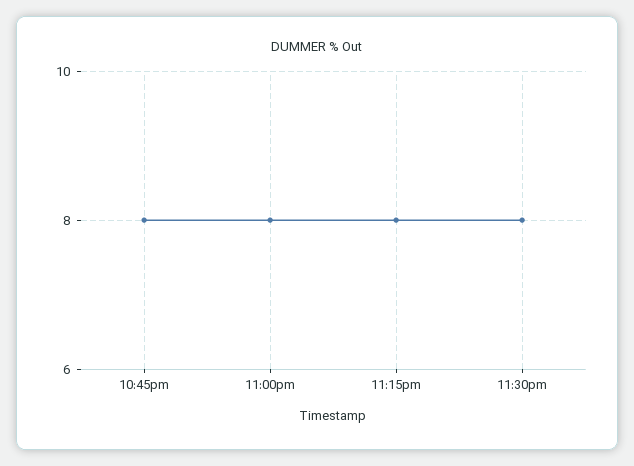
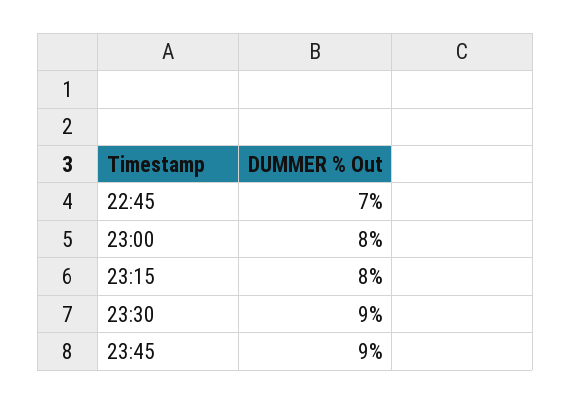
10:45pm: 8 -> 7
11:30pm: 8 -> 9
23:45: none -> 9

